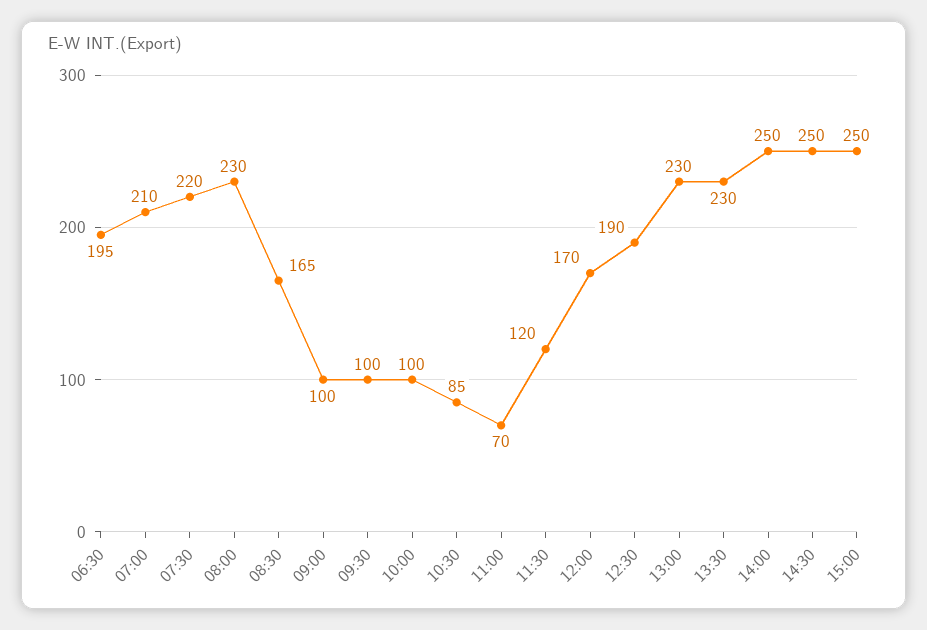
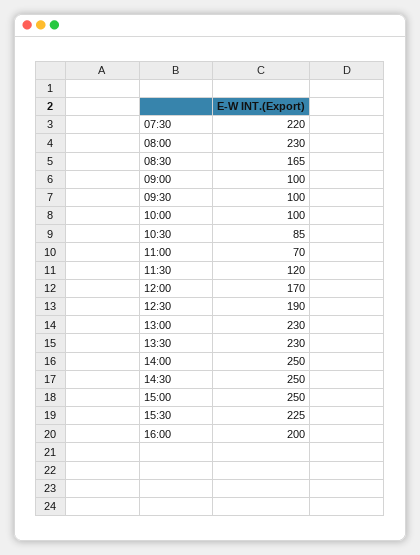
06:30: 195 -> none
07:00: 210 -> none
15:30: none -> 225
16:00: none -> 200

